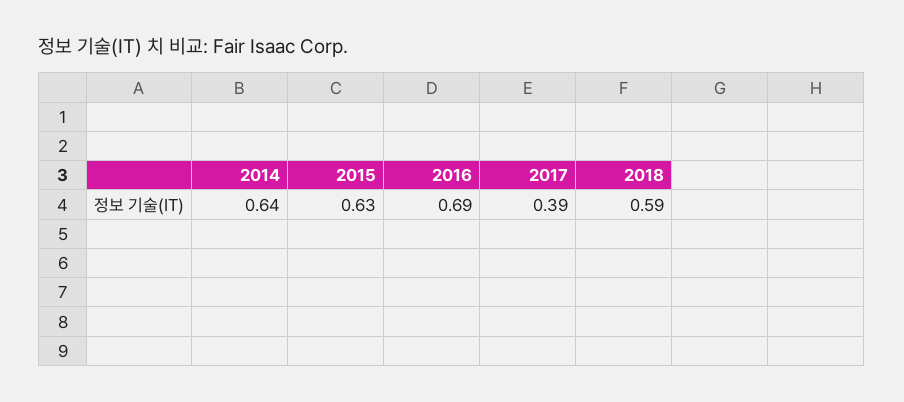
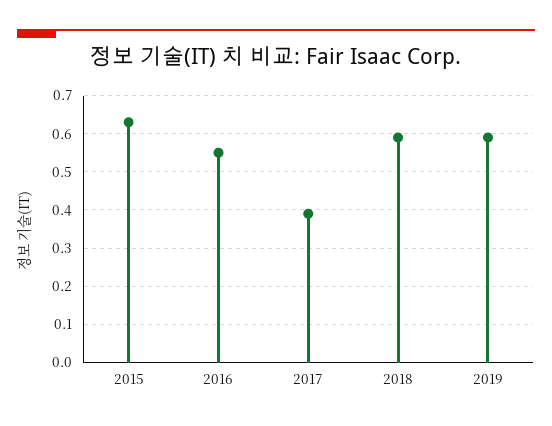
2014: 0.64 -> none
2016: 0.69 -> 0.55
2019: none -> 0.6

